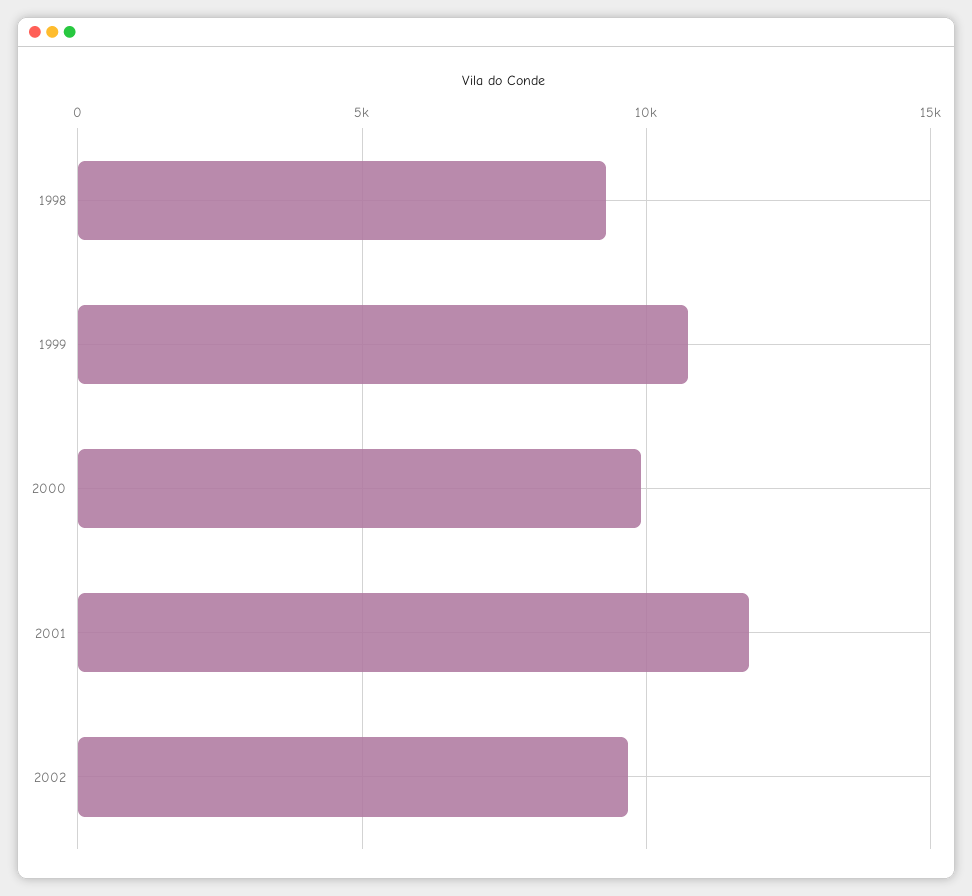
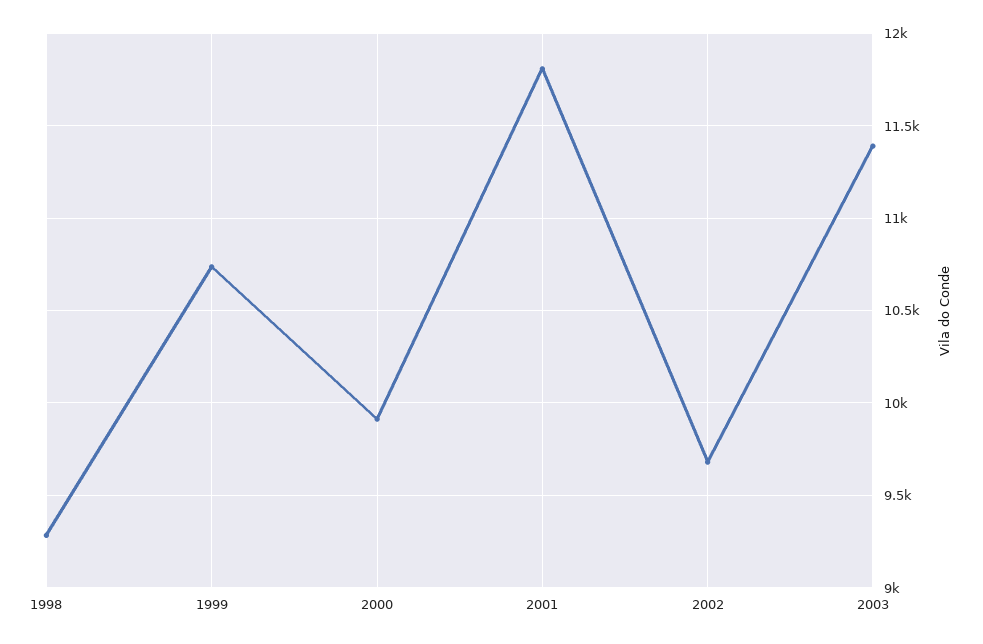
2003: none -> 11400

